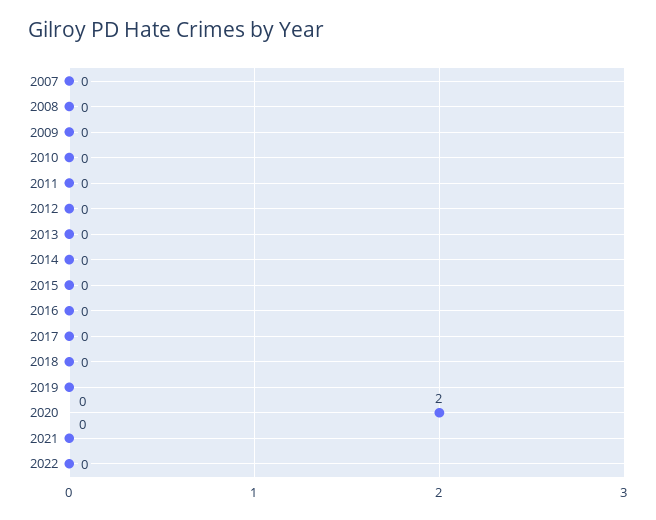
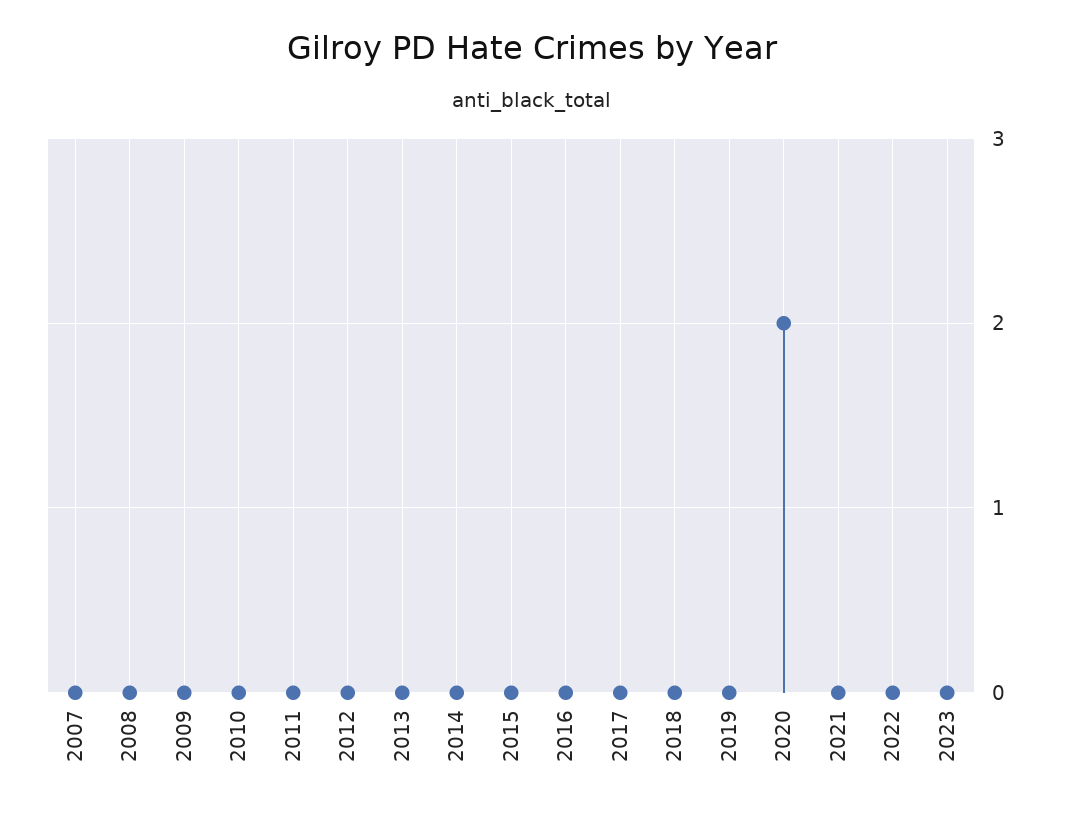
2023: none -> 0

